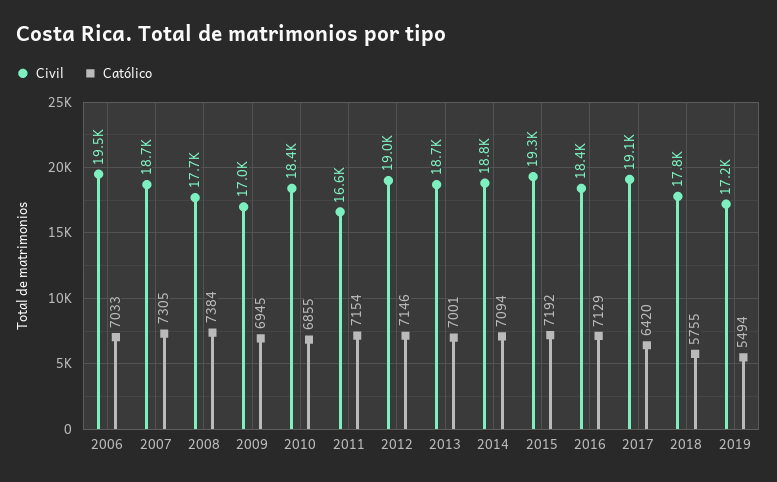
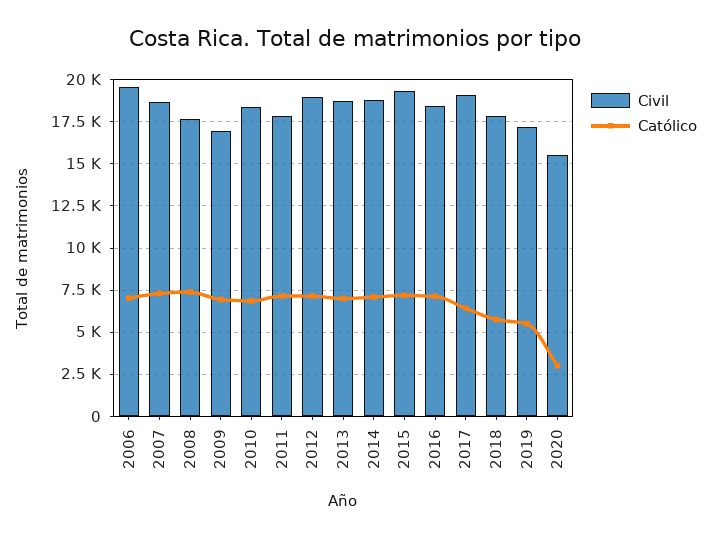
Civil, 2011: 16600 -> 18000
Civil, 2020: none -> 15500
Católico, 2020: none -> 3000

